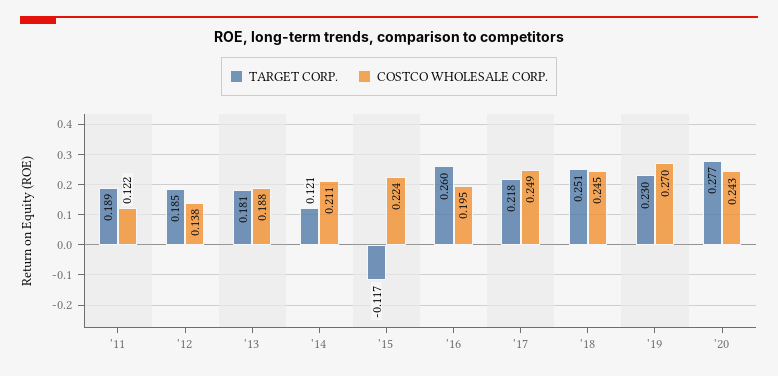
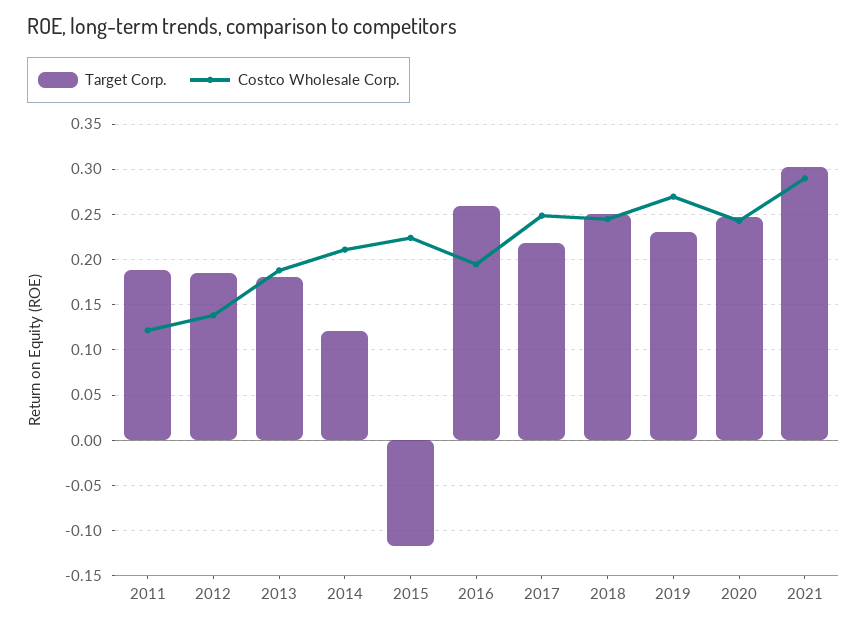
TARGET CORP., '20: 0.277 -> 0.25
TARGET CORP., 2021: none -> 0.3
COSTCO WHOLESALE CORP., 2021: none -> 0.29

